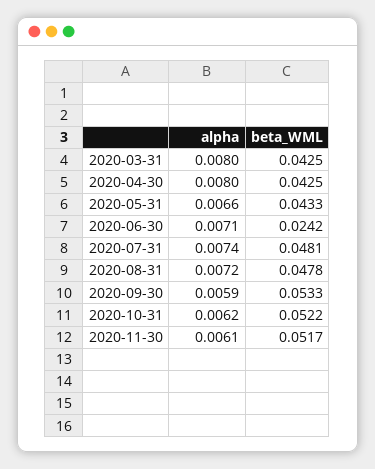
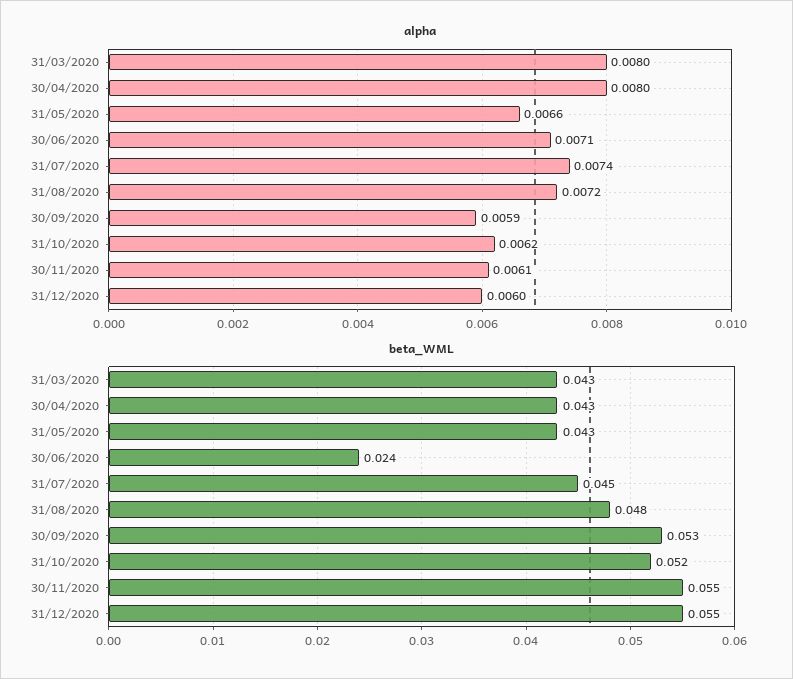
beta_WML, 2020-07-31: 0.0481 -> 0.045
beta_WML, 2020-11-30: 0.0517 -> 0.055
alpha, 31/12/2020: none -> 0.006
beta_WML, 31/12/2020: none -> 0.055

